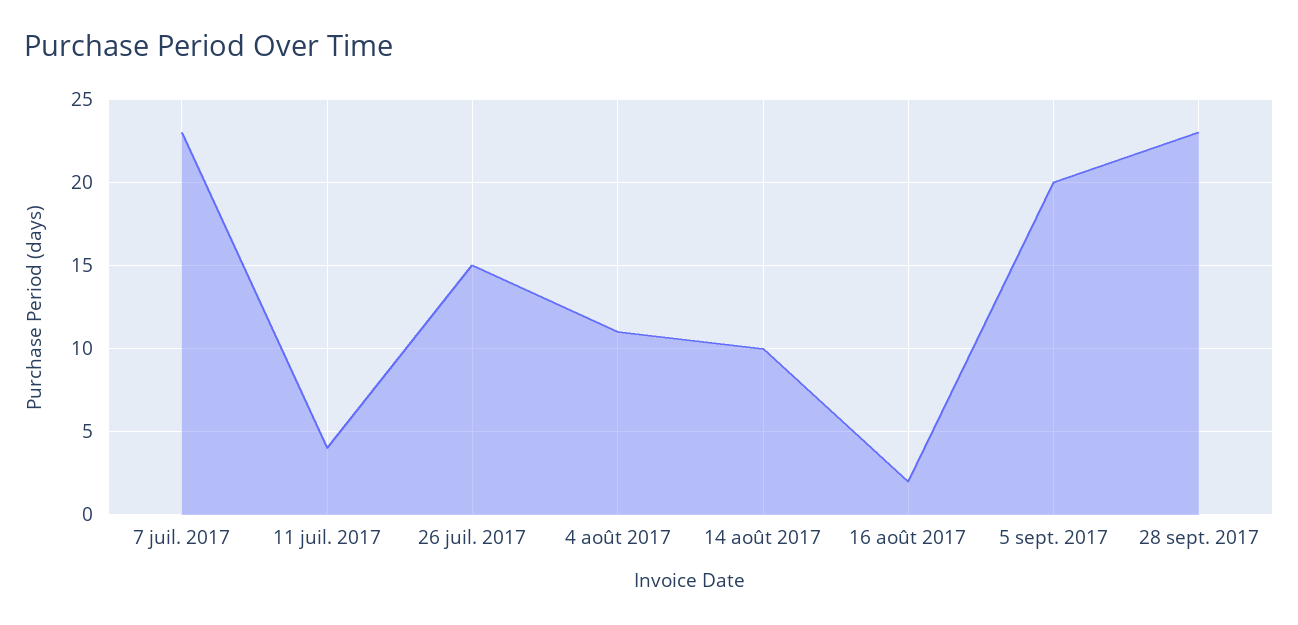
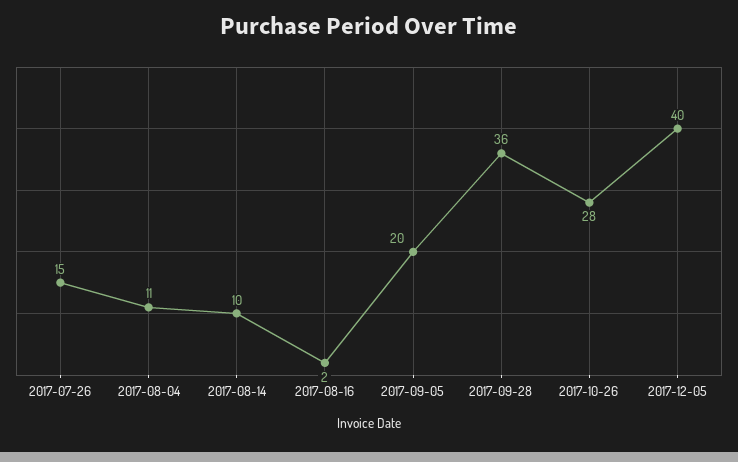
7 juil. 2017: 23 -> none
11 juil. 2017: 4 -> none
28 sept. 2017: 23 -> 36
2017-10-26: none -> 28
2017-12-05: none -> 40

